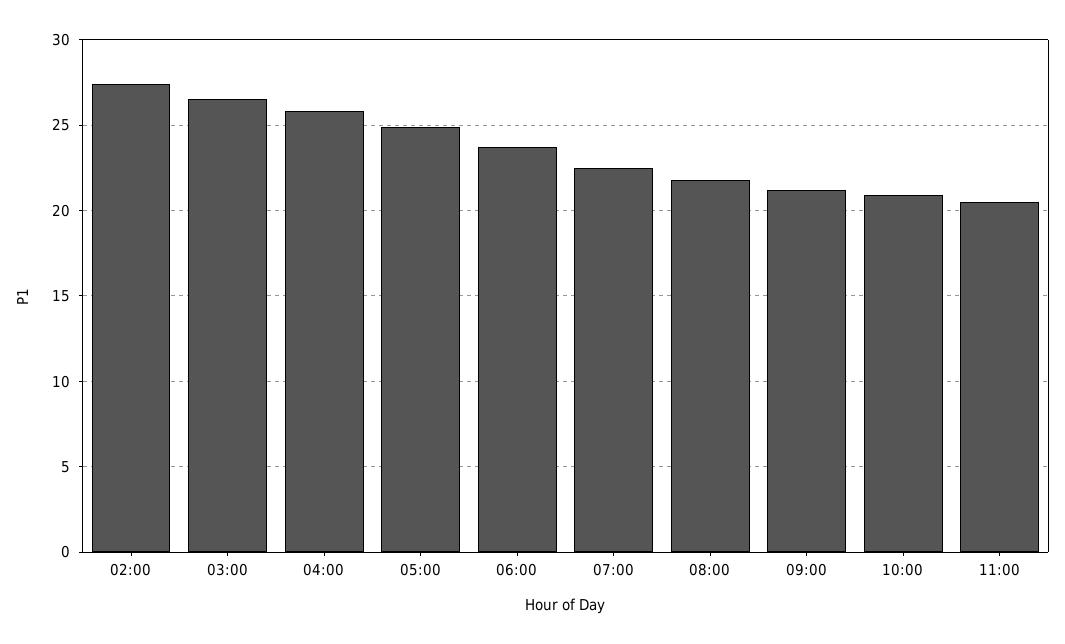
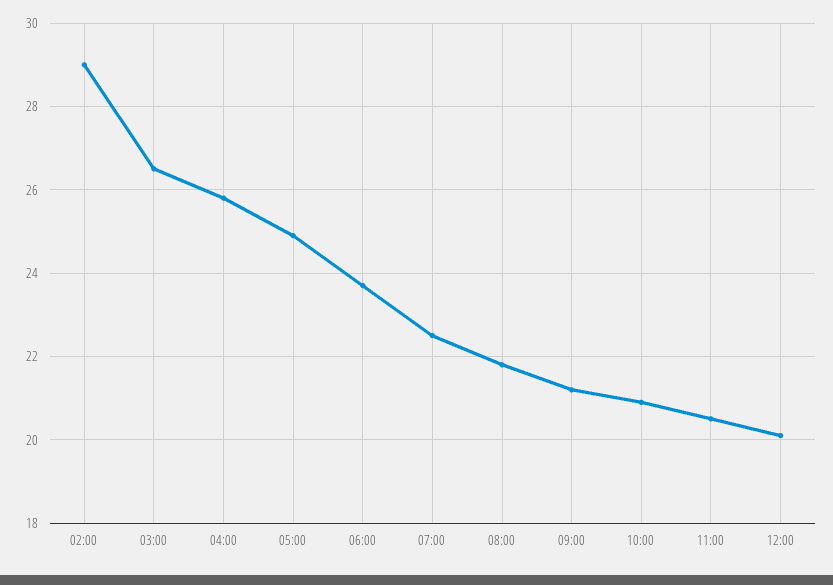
02:00: 27.5 -> 29
12:00: none -> 20

